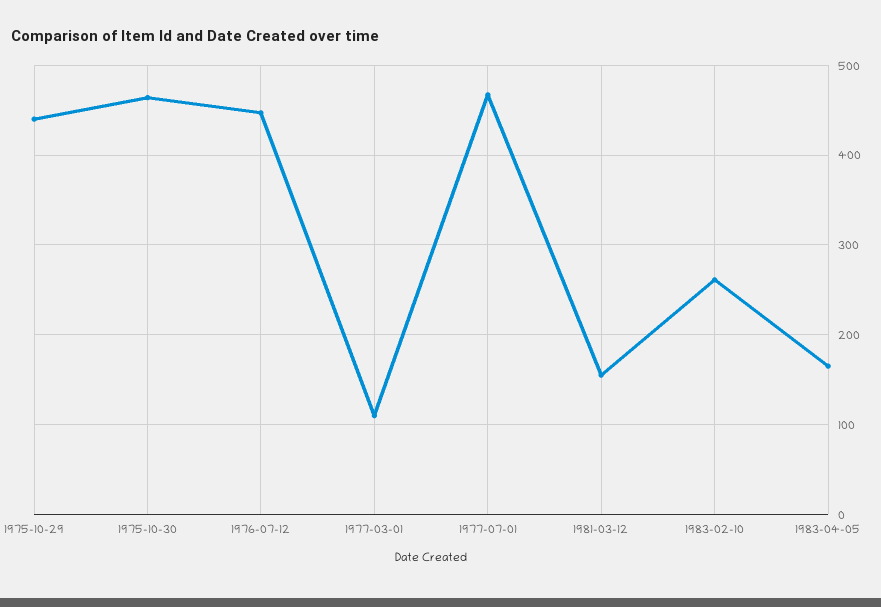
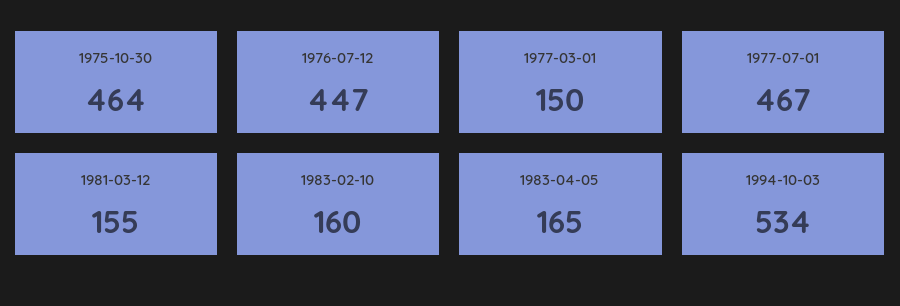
1975-10-29: 440 -> none
1977-03-01: 110 -> 150
1983-02-10: 260 -> 160
1994-10-03: none -> 534

